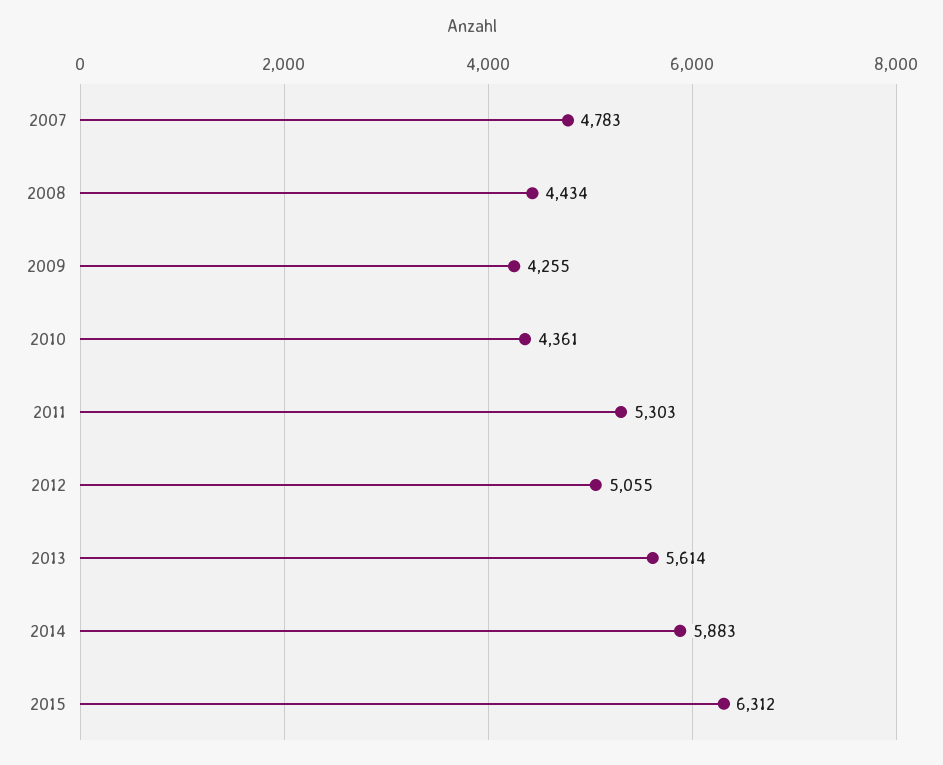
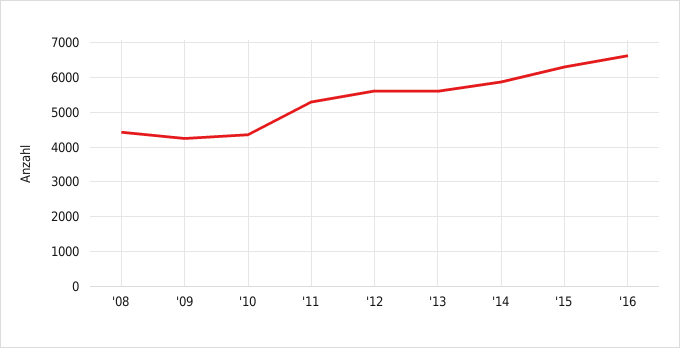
2007: 4783 -> none
2012: 5055 -> 5600
'16: none -> 6600

